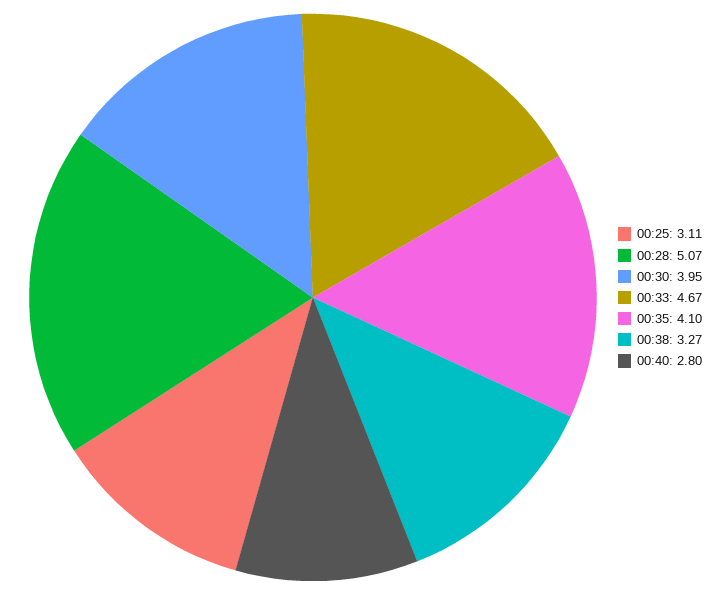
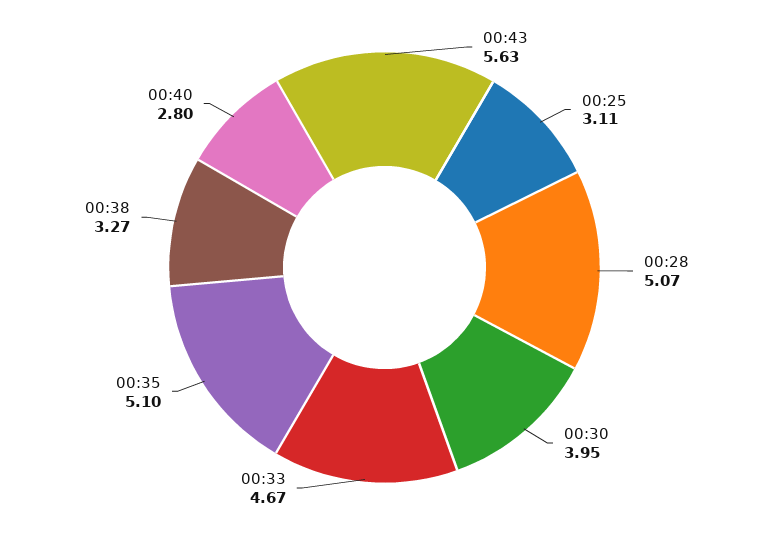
00:35: 4.1 -> 5.1
00:43: none -> 5.63

